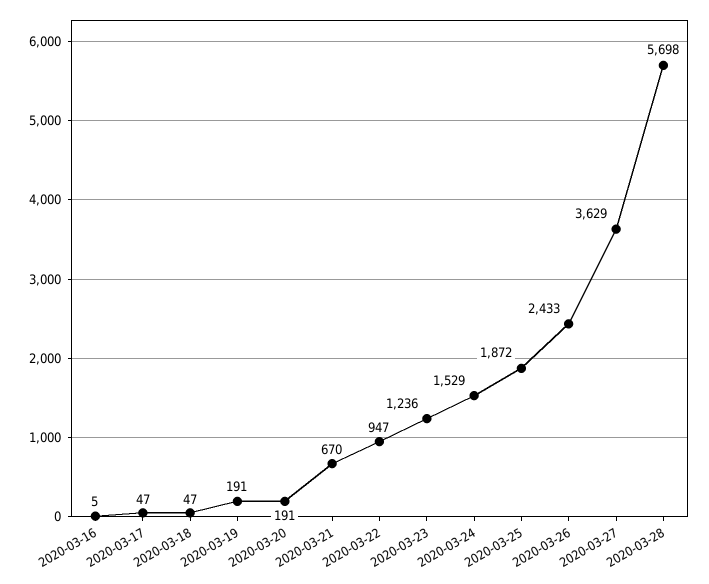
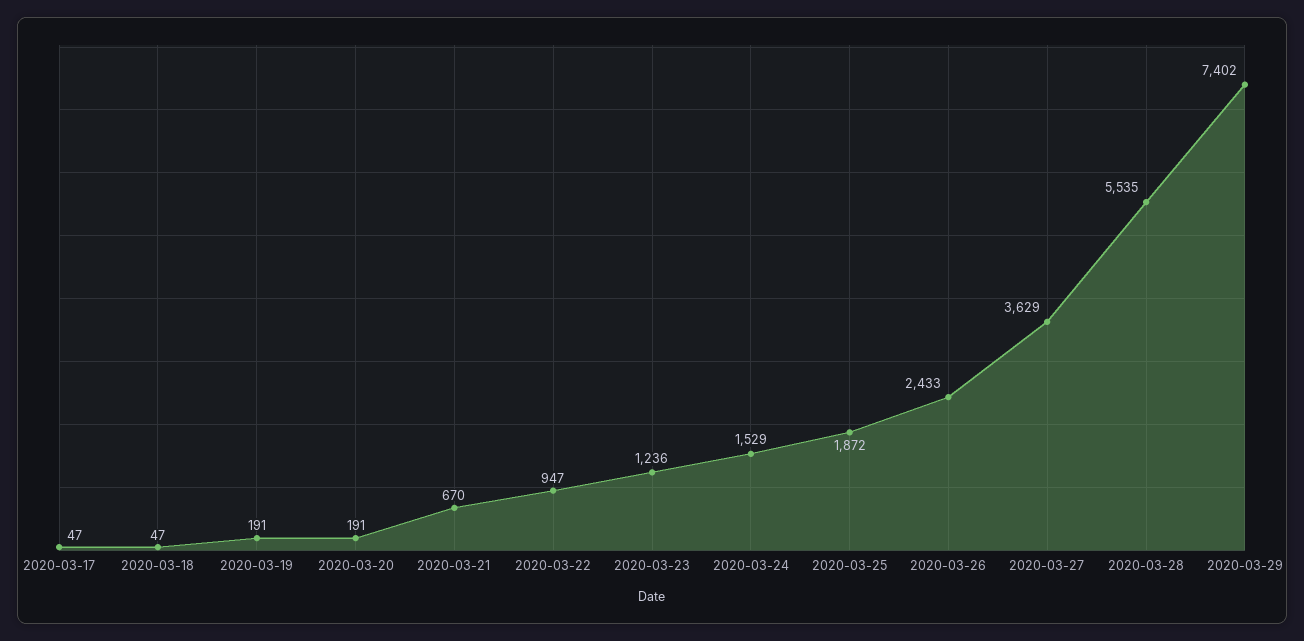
2020-03-16: 5 -> none
2020-03-28: 5698 -> 5535
2020-03-29: none -> 7402

